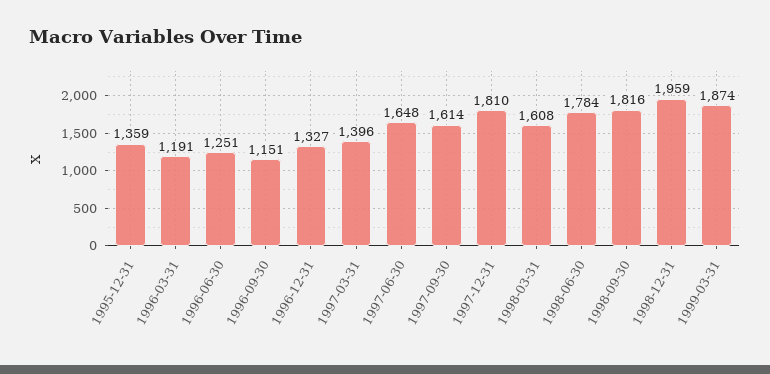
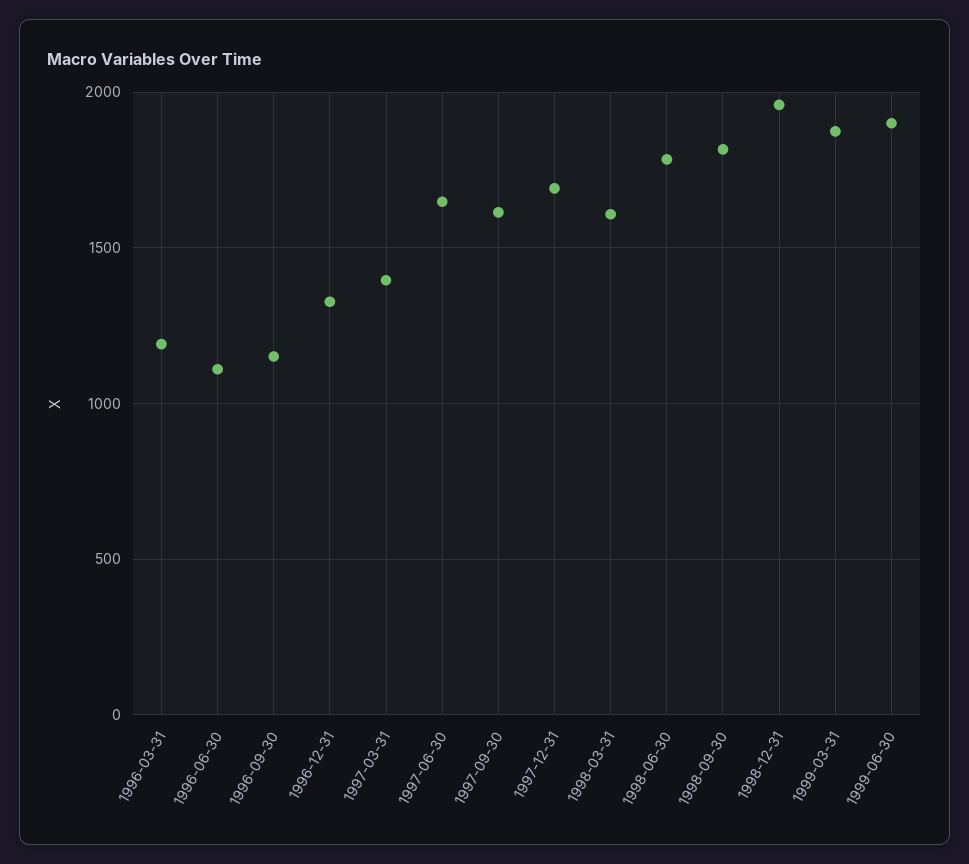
1995-12-31: 1359 -> none
1996-06-30: 1251 -> 1100
1997-12-31: 1810 -> 1700
1999-06-30: none -> 1900

